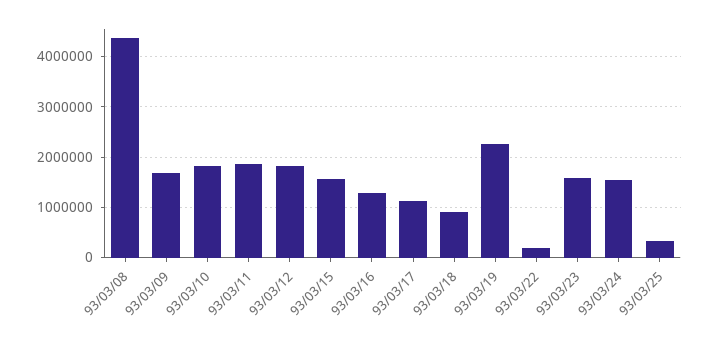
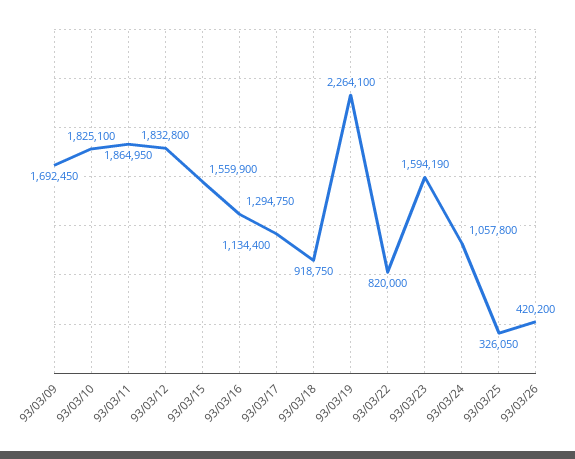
93/03/08: 4400000 -> none
93/03/22: 200000 -> 820000
93/03/24: 1600000 -> 1057800
93/03/26: none -> 420200

